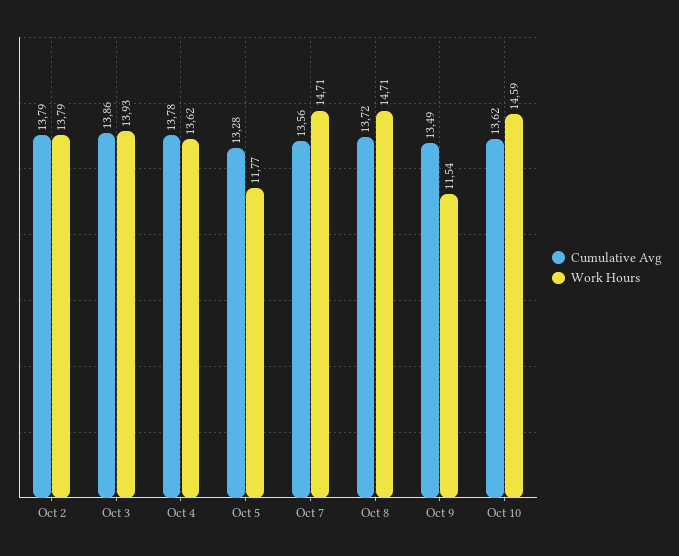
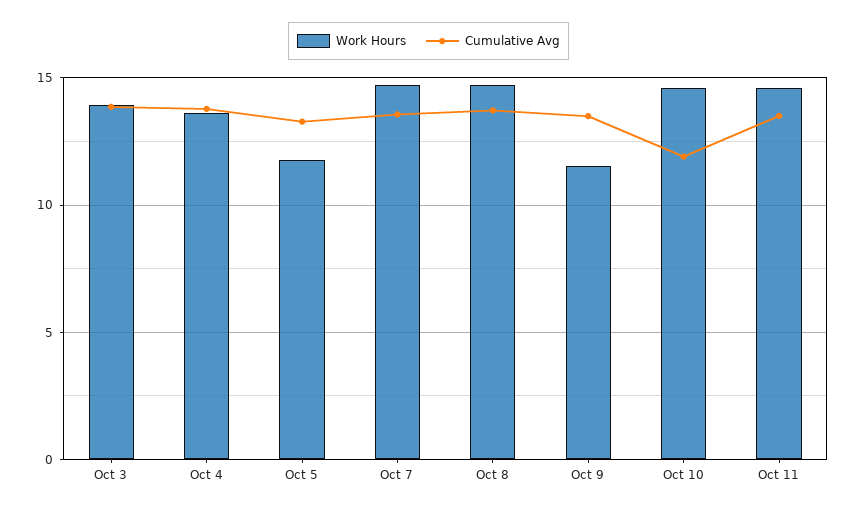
Cumulative Avg, Oct 2: 13.79 -> none
Work Hours, Oct 2: 13.79 -> none
Cumulative Avg, Oct 10: 13.62 -> 12
Work Hours, Oct 11: none -> 14.5
Cumulative Avg, Oct 11: none -> 13.5

